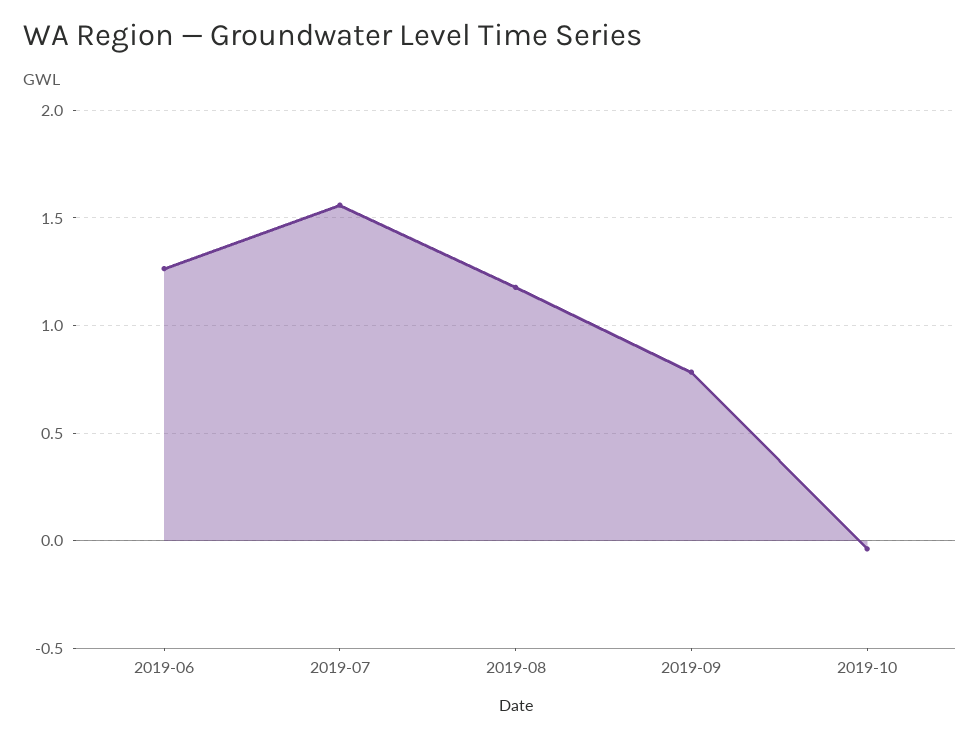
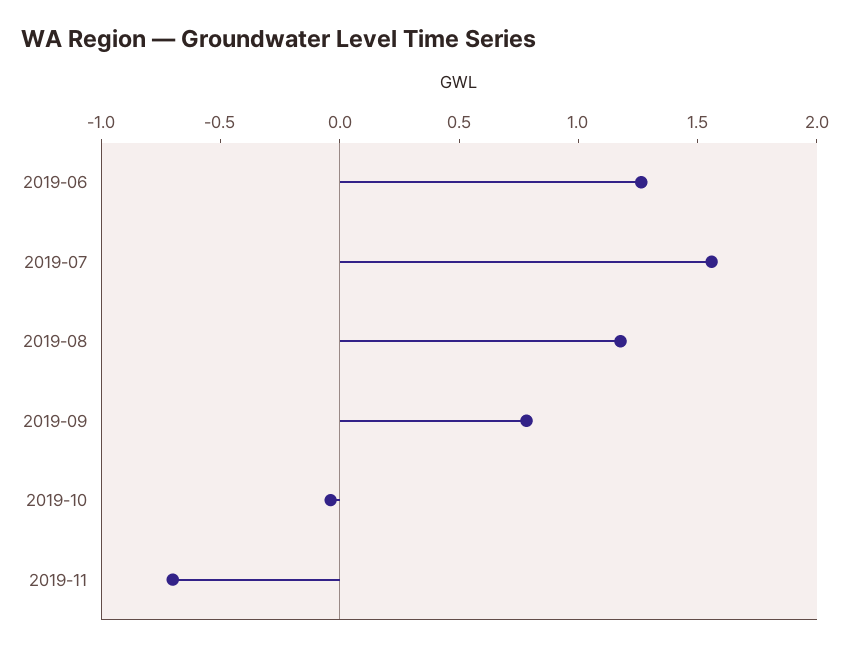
2019-11: none -> -0.7

